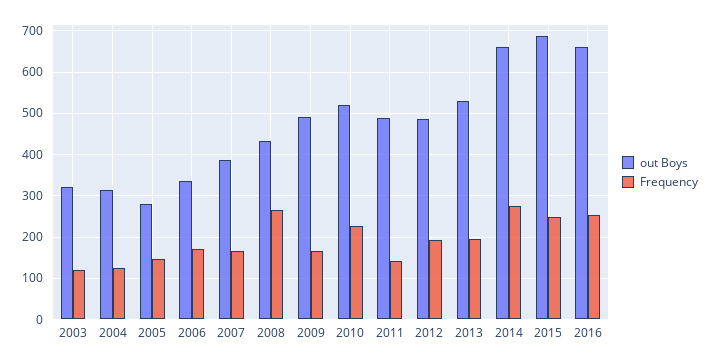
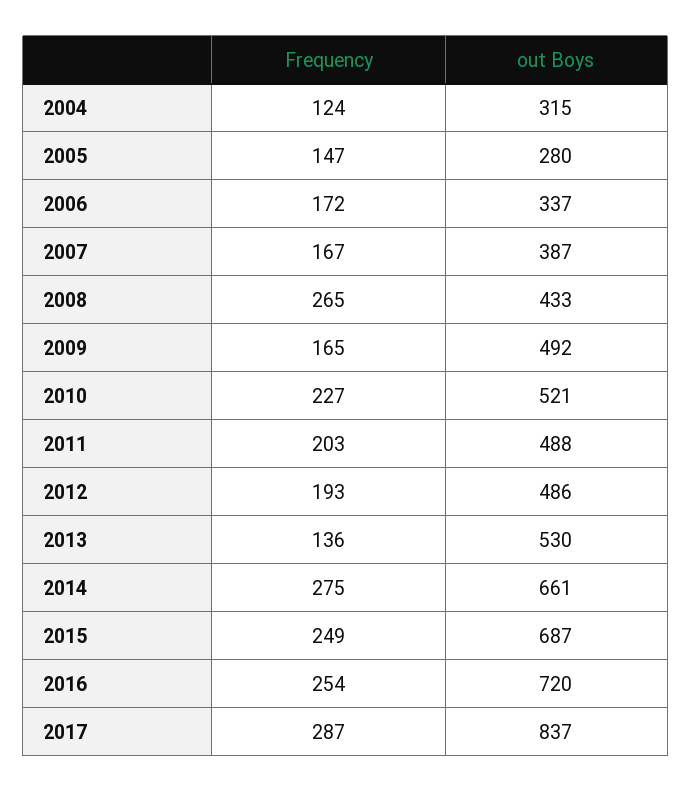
out Boys, 2003: 320 -> none
Frequency, 2003: 120 -> none
Frequency, 2011: 140 -> 203
Frequency, 2013: 200 -> 136
out Boys, 2016: 660 -> 720
Frequency, 2017: none -> 287
out Boys, 2017: none -> 837

